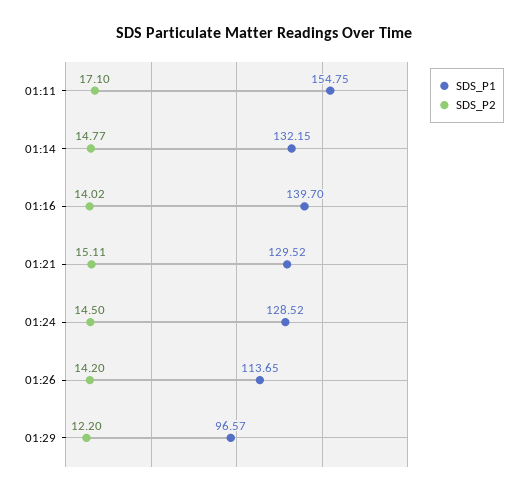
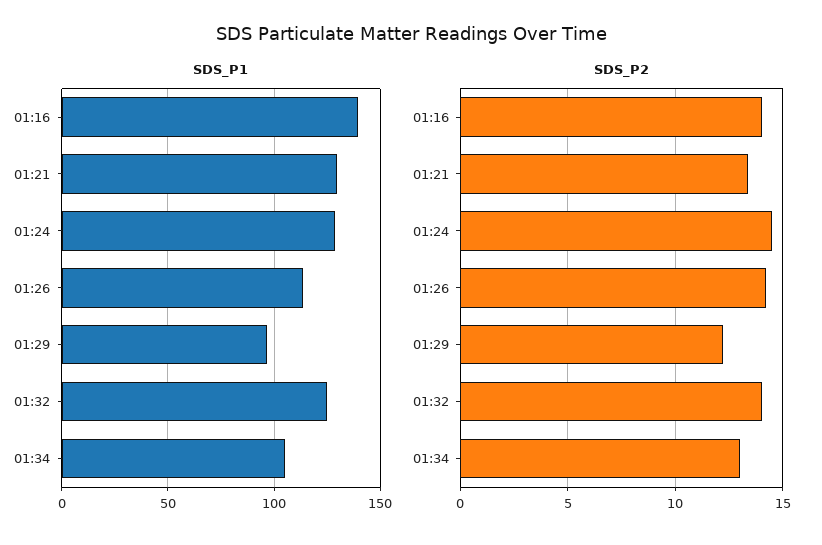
SDS_P1, 01:11: 154.75 -> none
SDS_P2, 01:11: 17.1 -> none
SDS_P1, 01:14: 132.15 -> none
SDS_P2, 01:14: 14.77 -> none
SDS_P2, 01:21: 15.11 -> 13.5
SDS_P1, 01:32: none -> 125
SDS_P1, 01:34: none -> 105
SDS_P2, 01:32: none -> 14
SDS_P2, 01:34: none -> 13

